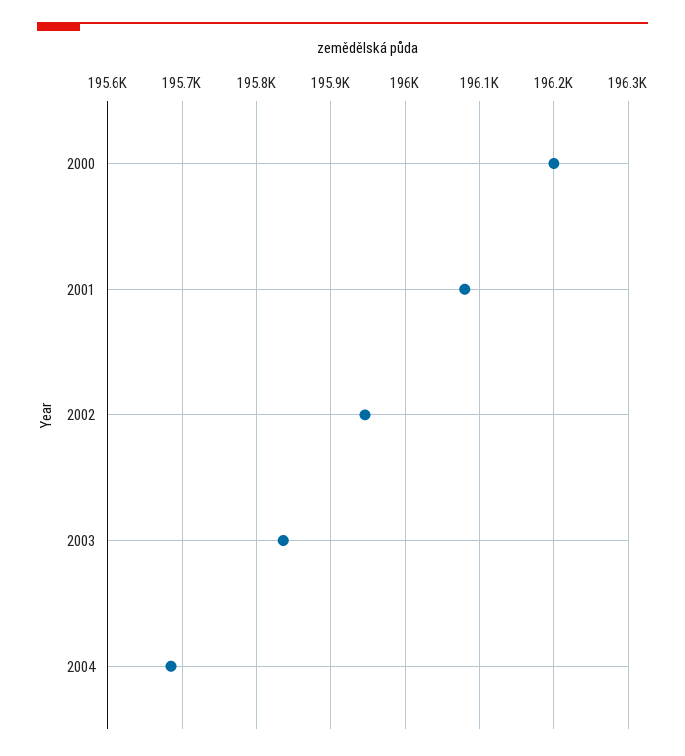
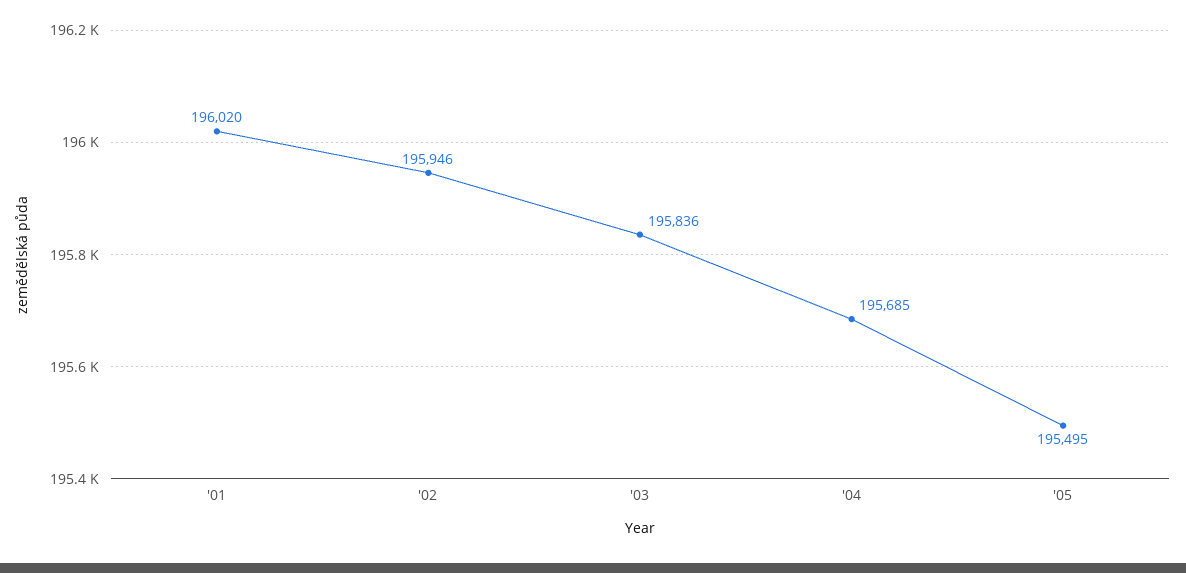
2000: 196200 -> none
2001: 196080 -> 196020
'05: none -> 195495

